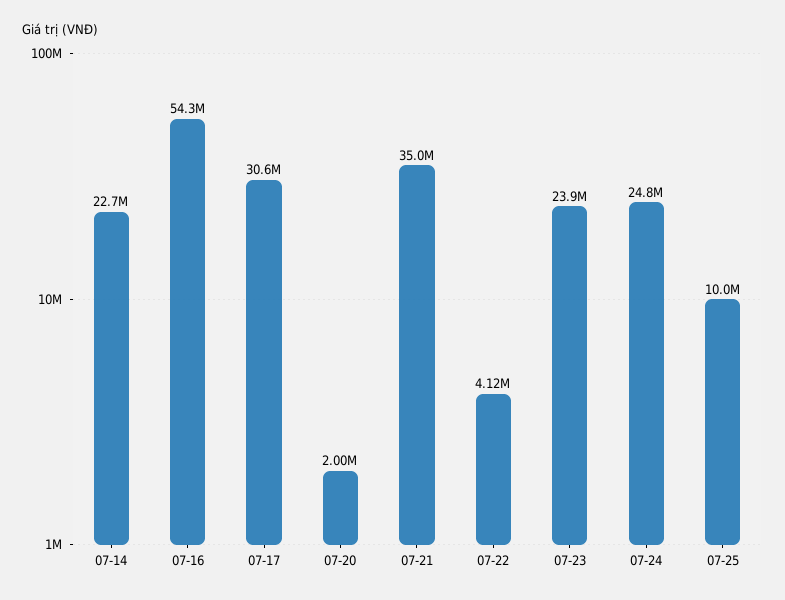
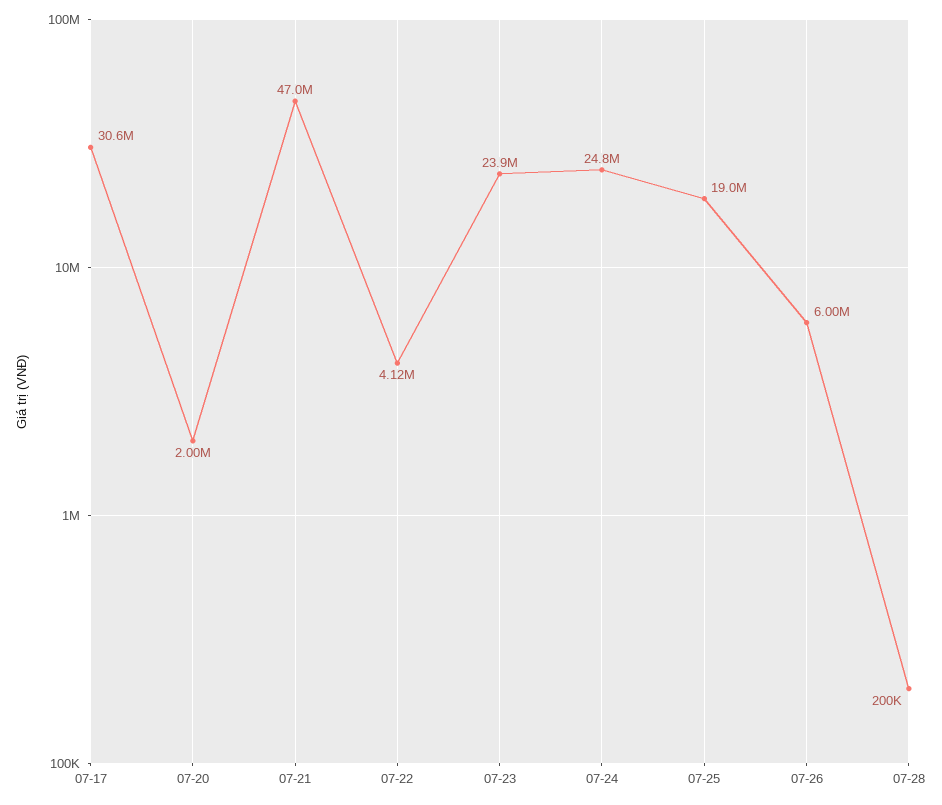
07-14: 22700000 -> none
07-16: 54300000 -> none
07-21: 35000000 -> 47000000
07-25: 10000000 -> 19000000
07-26: none -> 6000000
07-28: none -> 200000

